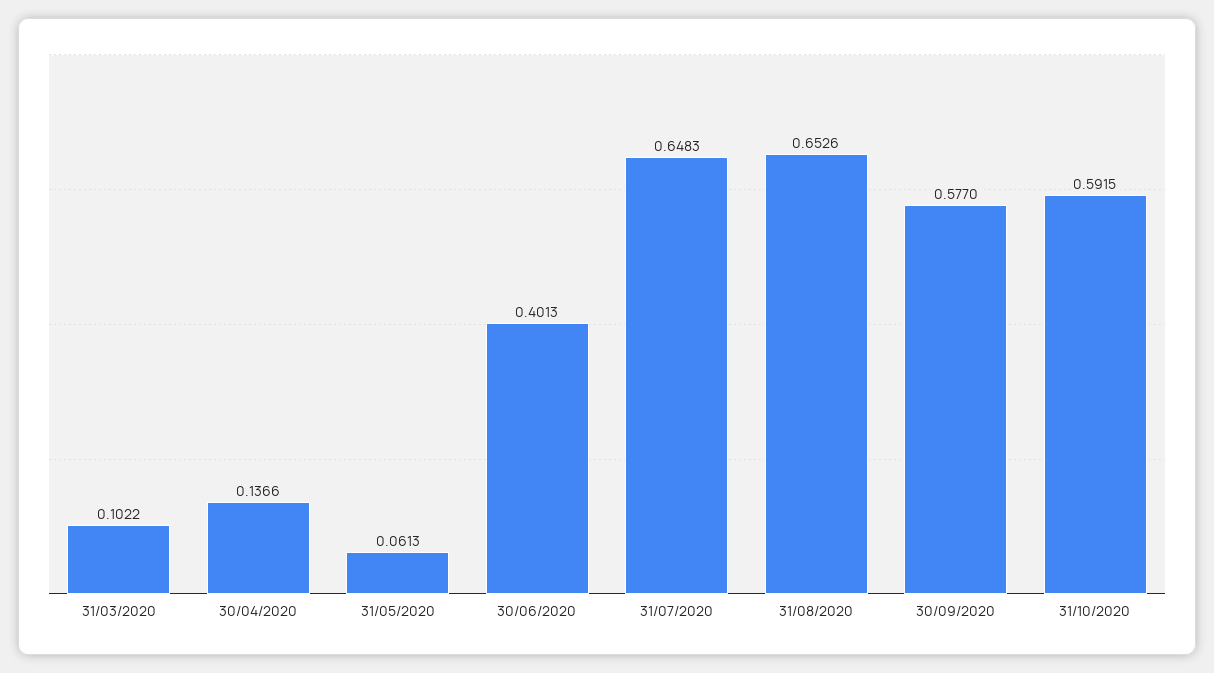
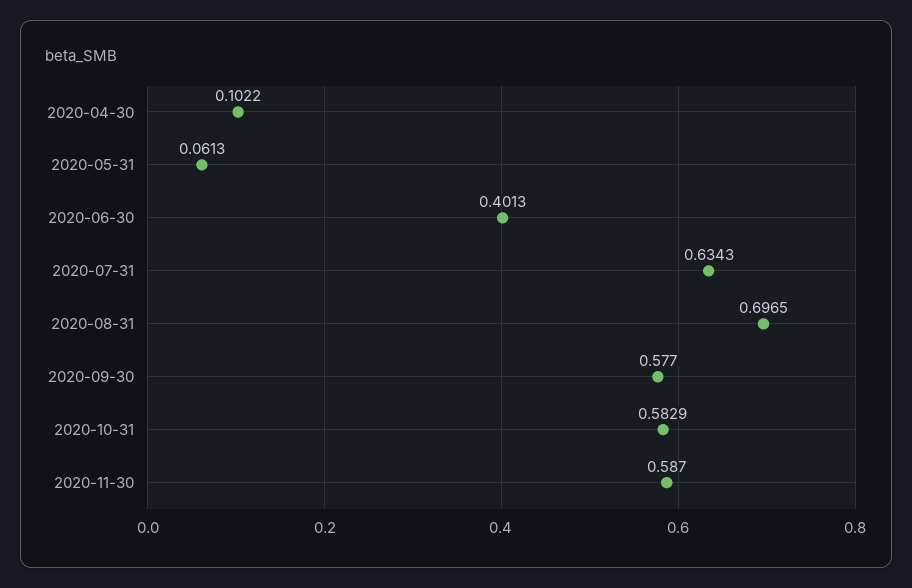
31/03/2020: 0.1022 -> none
30/04/2020: 0.1366 -> 0.1022
31/07/2020: 0.6483 -> 0.6343
31/08/2020: 0.6526 -> 0.6965
31/10/2020: 0.5915 -> 0.5829
2020-11-30: none -> 0.587

